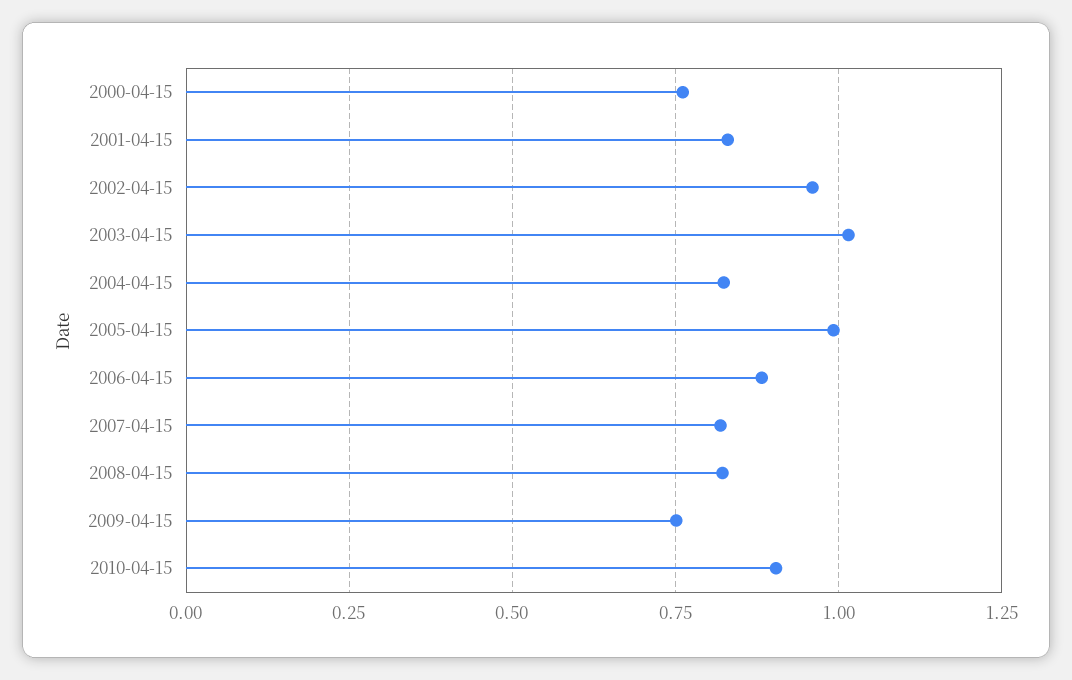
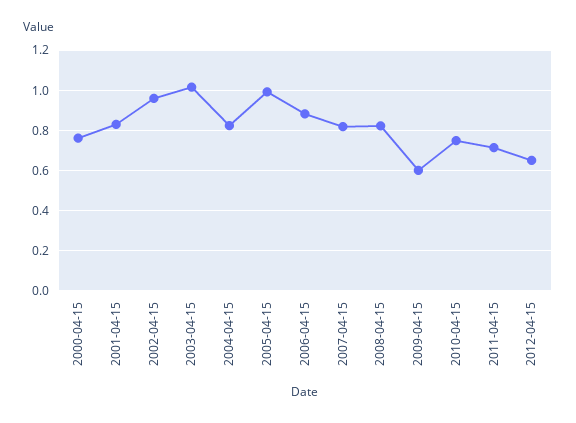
2009-04-15: 0.75 -> 0.6
2010-04-15: 0.9 -> 0.75
2011-04-15: none -> 0.7
2012-04-15: none -> 0.65

